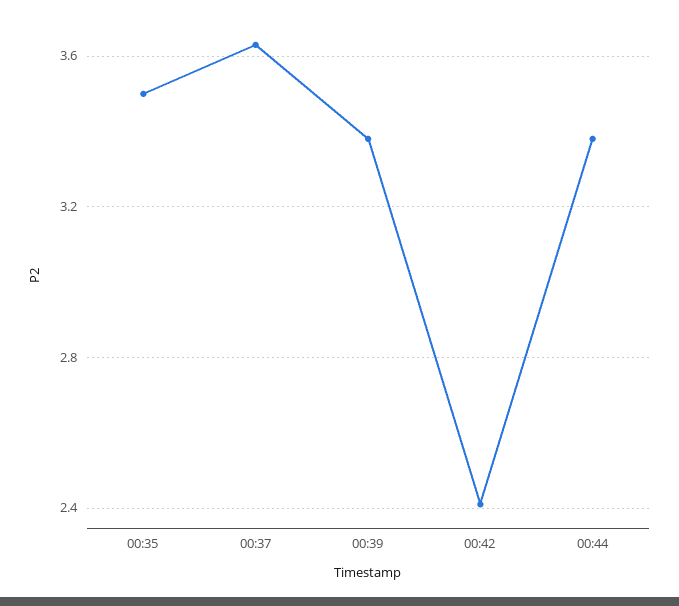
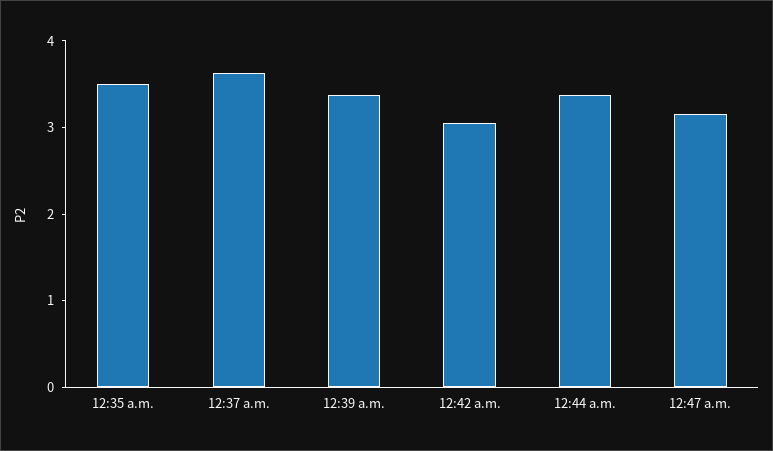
00:42: 2.4 -> 3
12:47 a.m.: none -> 3.2

